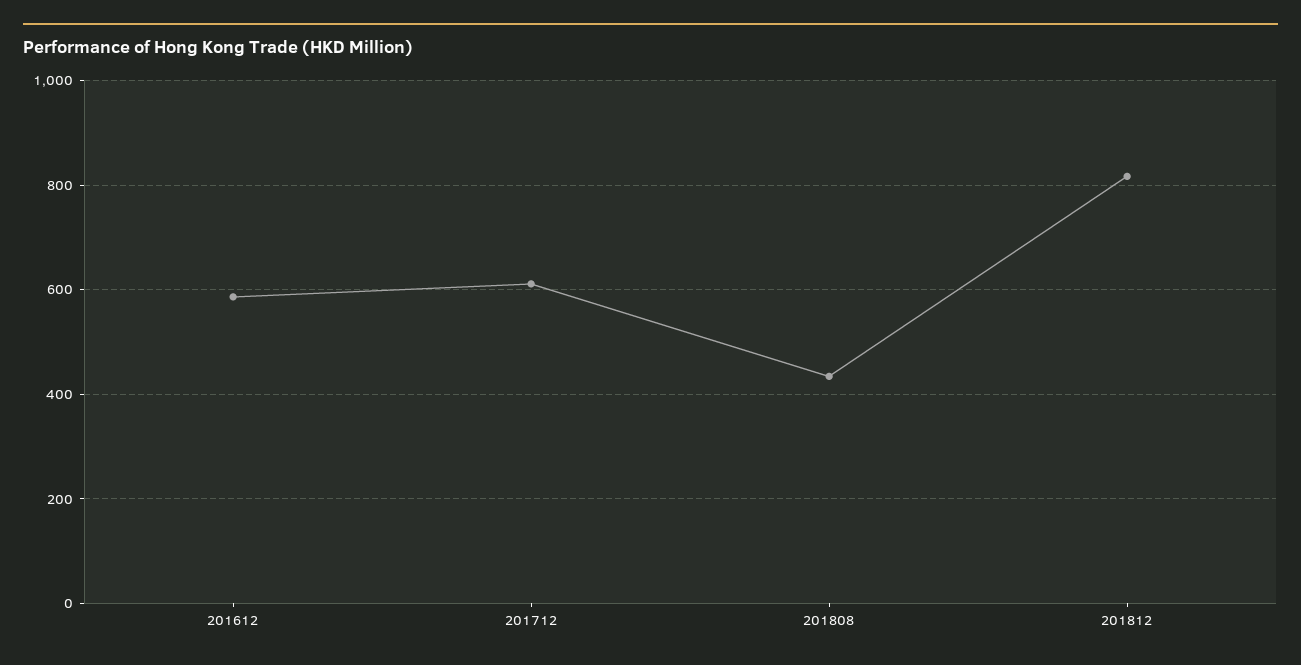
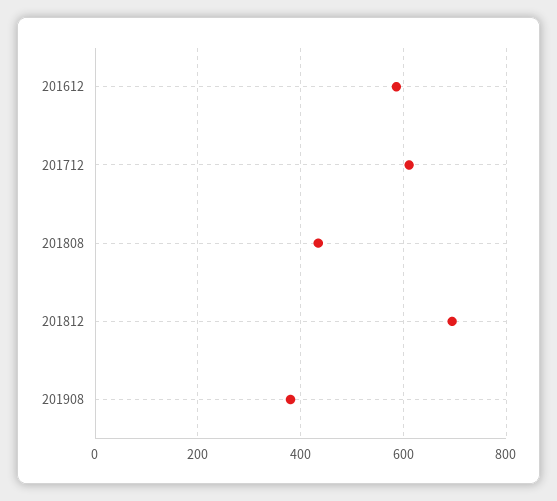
201812: 820 -> 700
201908: none -> 380

